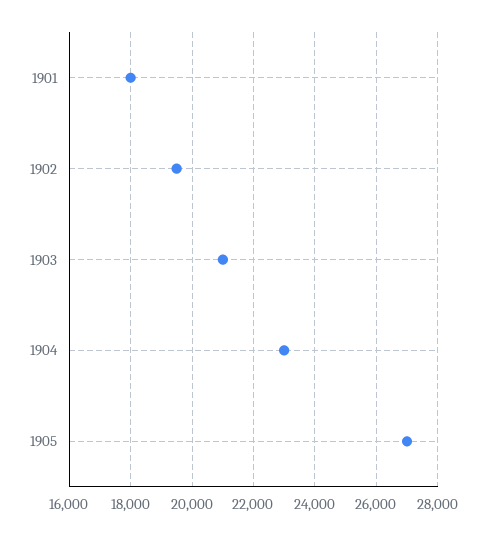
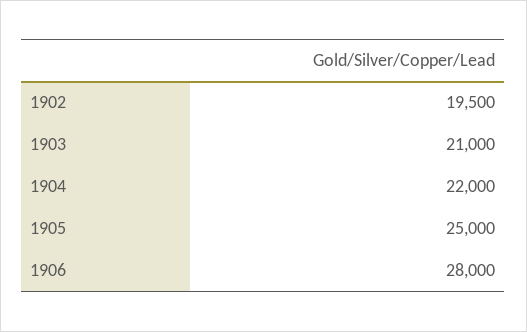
1901: 18000 -> none
1904: 23000 -> 22000
1905: 27000 -> 25000
1906: none -> 28000

